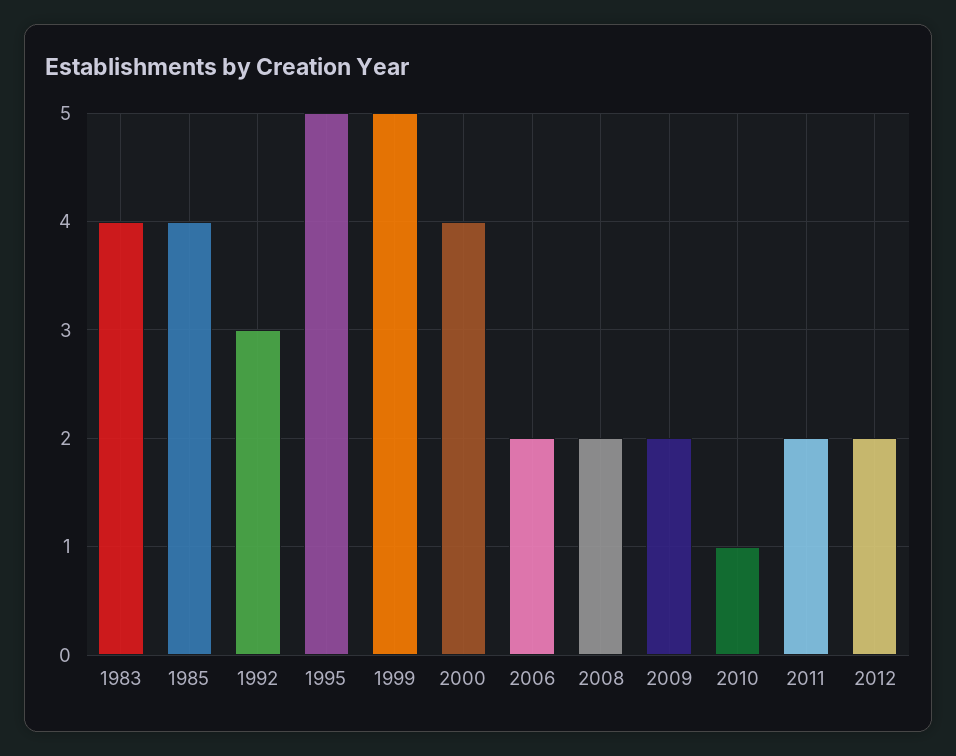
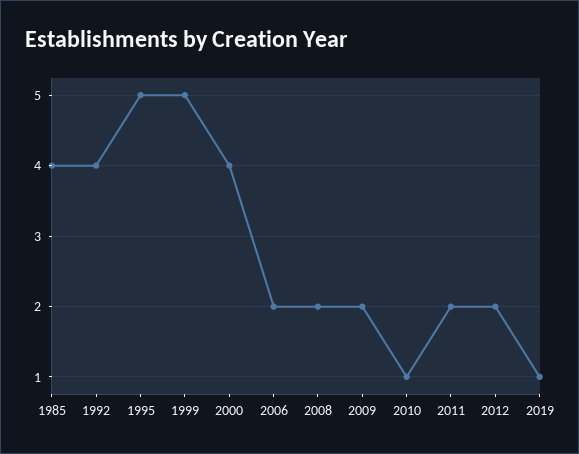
1983: 4 -> none
1992: 3 -> 4
2019: none -> 1

